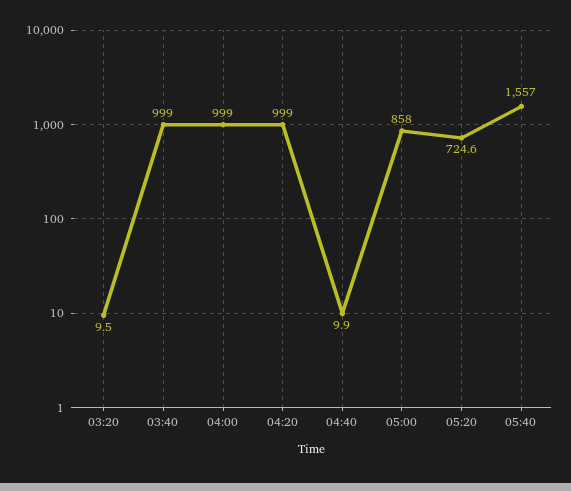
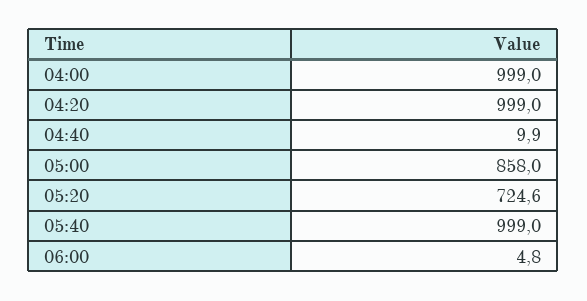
03:20: 9.5 -> none
03:40: 999 -> none
05:40: 1557 -> 999
06:00: none -> 4.8

